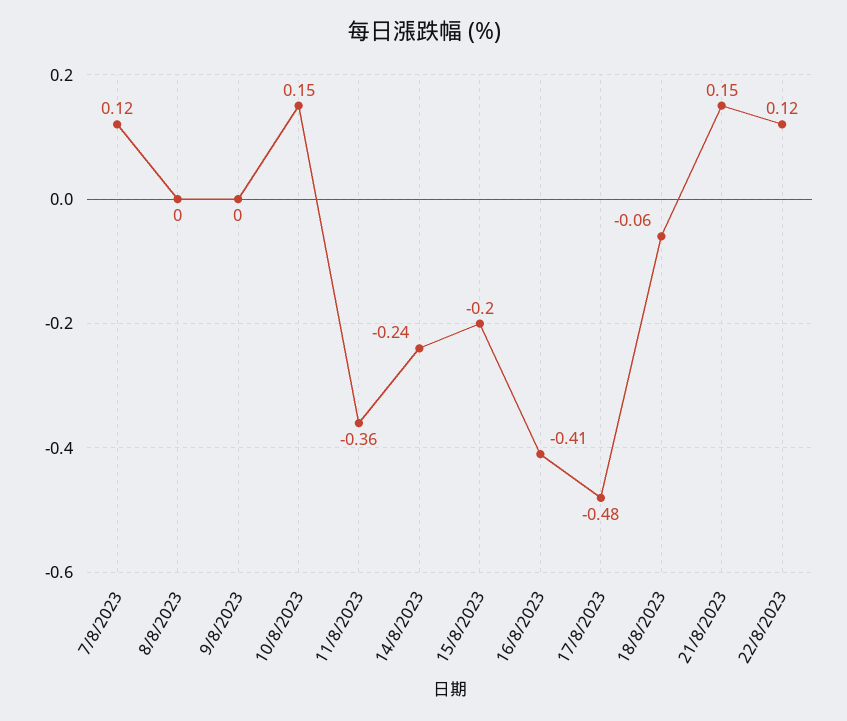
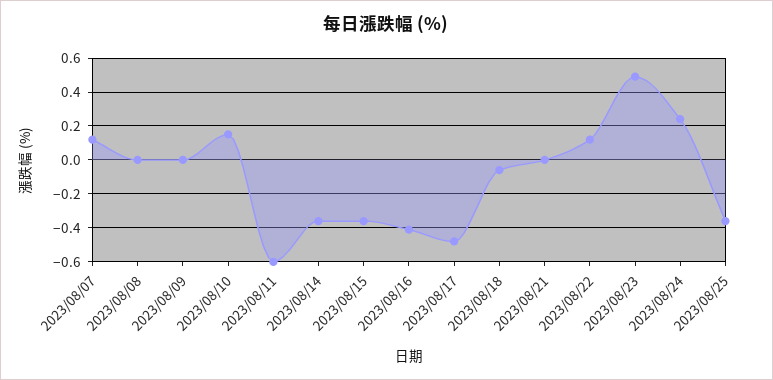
11/8/2023: -0.36 -> -0.6
14/8/2023: -0.24 -> -0.35
15/8/2023: -0.2 -> -0.35
21/8/2023: 0.15 -> 0
2023/08/23: none -> 0.5
2023/08/24: none -> 0.25
2023/08/25: none -> -0.35

